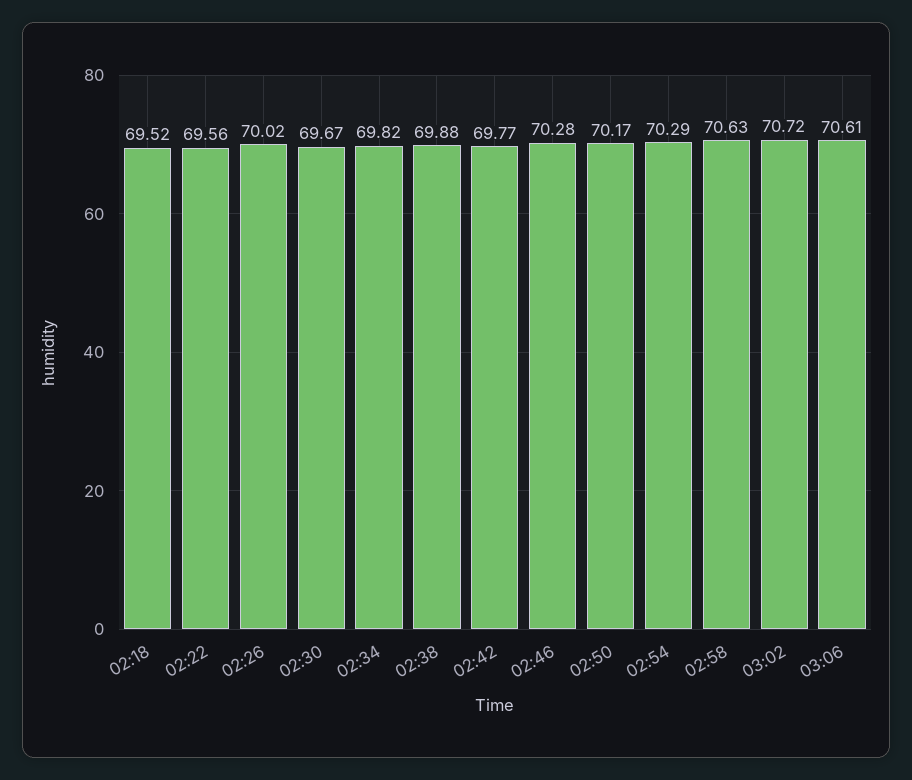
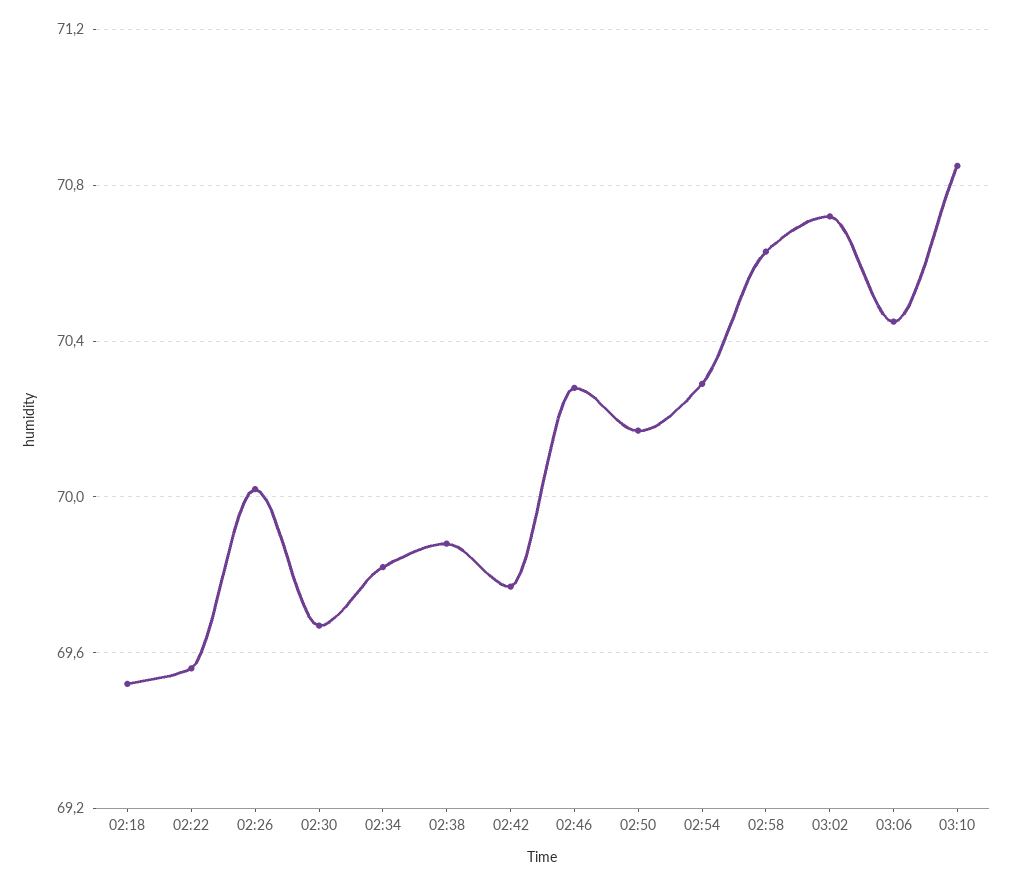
03:06: 70.61 -> 70.45
03:10: none -> 70.85

